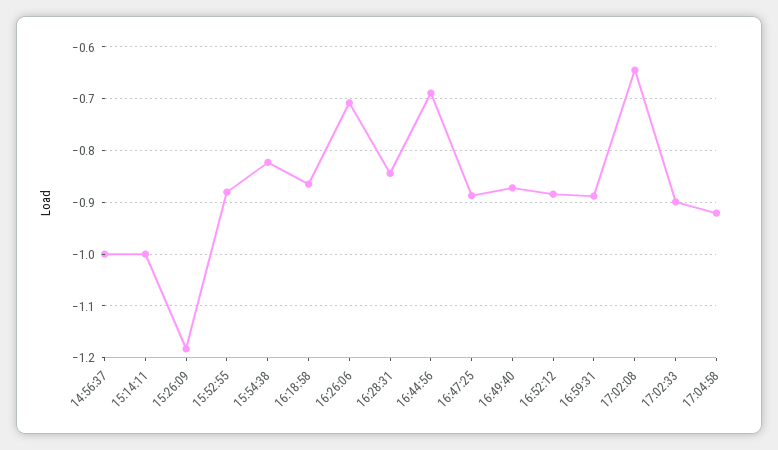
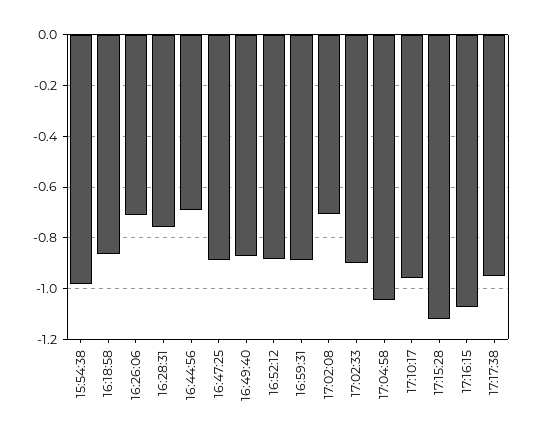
14:56:37: -1 -> none
15:14:11: -1 -> none
15:26:09: -1.18 -> none
15:52:55: -0.88 -> none
15:54:38: -0.82 -> -0.975
16:28:31: -0.84 -> -0.75
17:02:08: -0.64 -> -0.7
17:04:58: -0.92 -> -1.05
17:10:17: none -> -0.95
17:15:28: none -> -1.125
17:16:15: none -> -1.075
17:17:38: none -> -0.95

